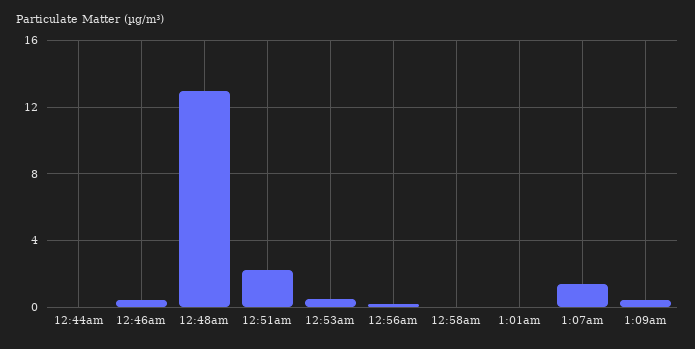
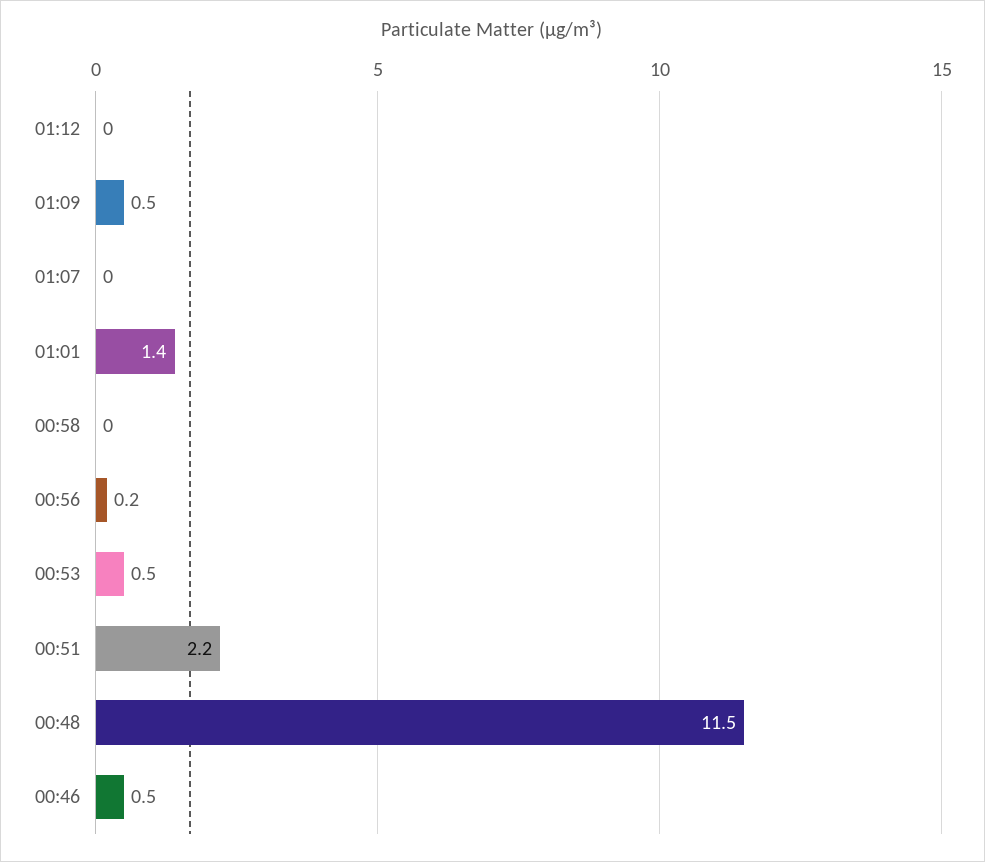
12:44am: 0 -> none
12:48am: 13 -> 11.5
1:01am: 0 -> 1.4
1:07am: 1.5 -> 0
01:12: none -> 0

